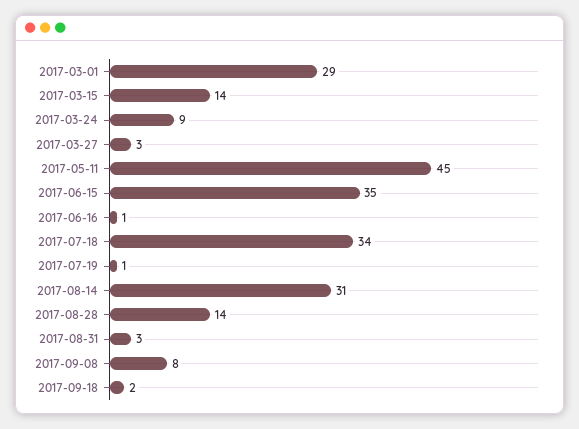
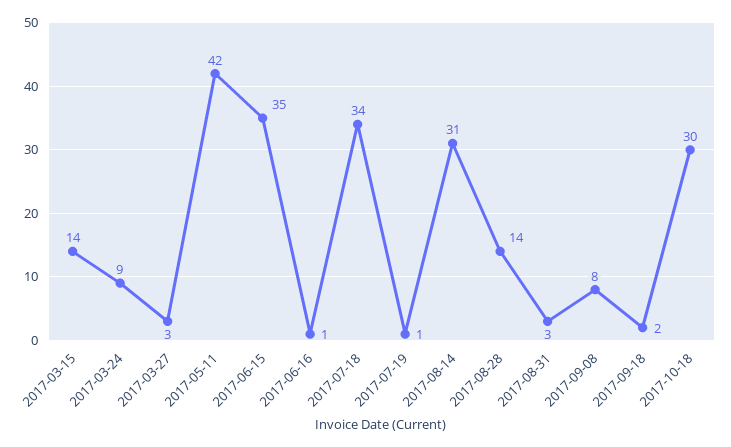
2017-03-01: 29 -> none
2017-05-11: 45 -> 42
2017-10-18: none -> 30

